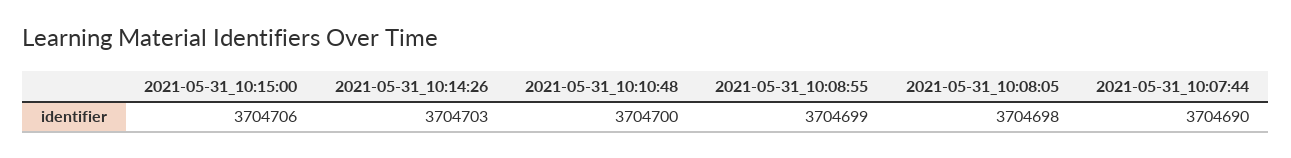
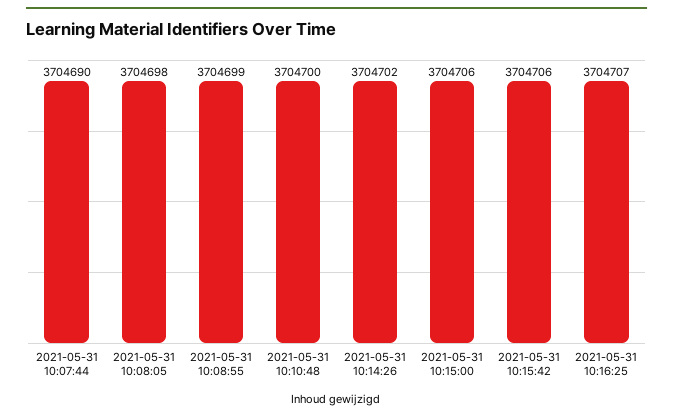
2021-05-31_10:14:26: 3704703 -> 3704702
2021-05-31 10:15:42: none -> 3704706
2021-05-31 10:16:25: none -> 3704707

